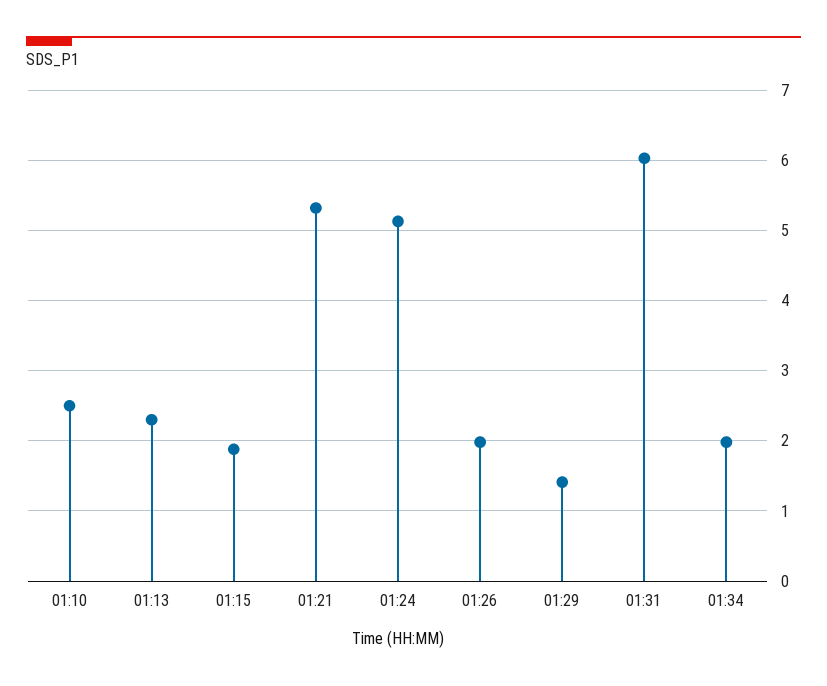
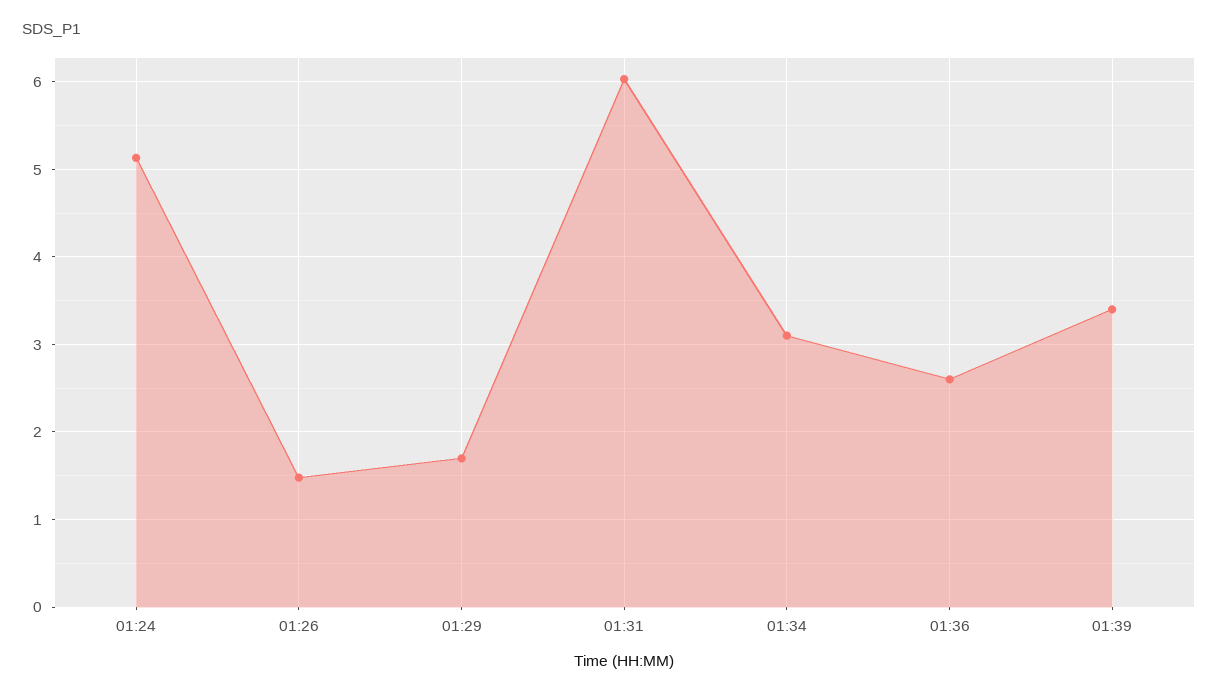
01:10: 2.5 -> none
01:13: 2.3 -> none
01:15: 1.9 -> none
01:21: 5.3 -> none
01:26: 2 -> 1.5
01:29: 1.4 -> 1.7
01:34: 2 -> 3.1
01:36: none -> 2.6
01:39: none -> 3.4

